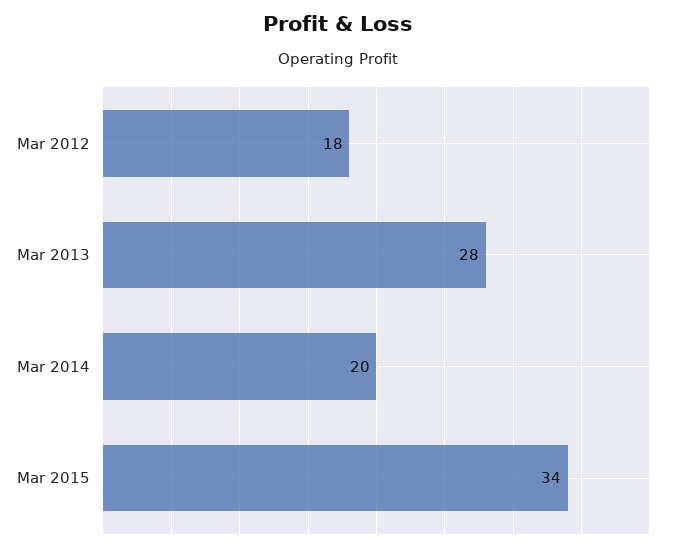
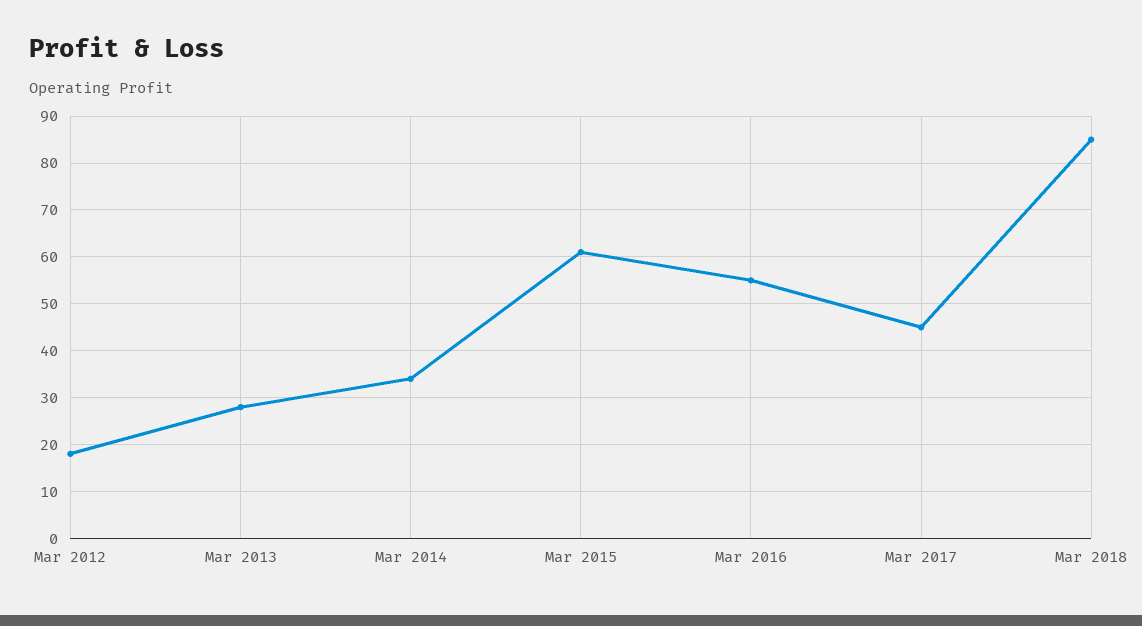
Mar 2014: 20 -> 35
Mar 2015: 34 -> 60
Mar 2016: none -> 55
Mar 2017: none -> 45
Mar 2018: none -> 85

